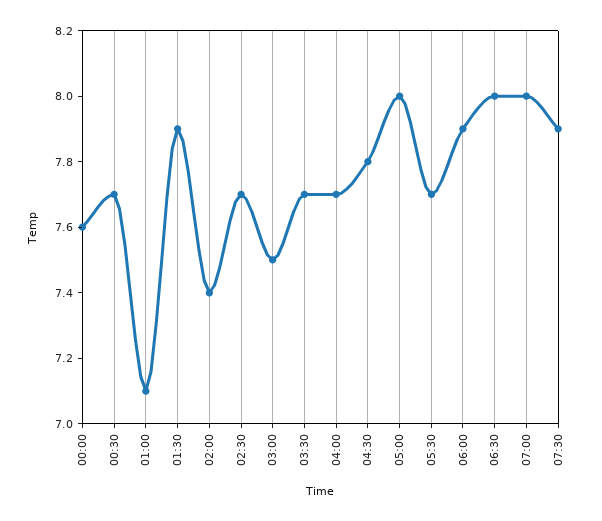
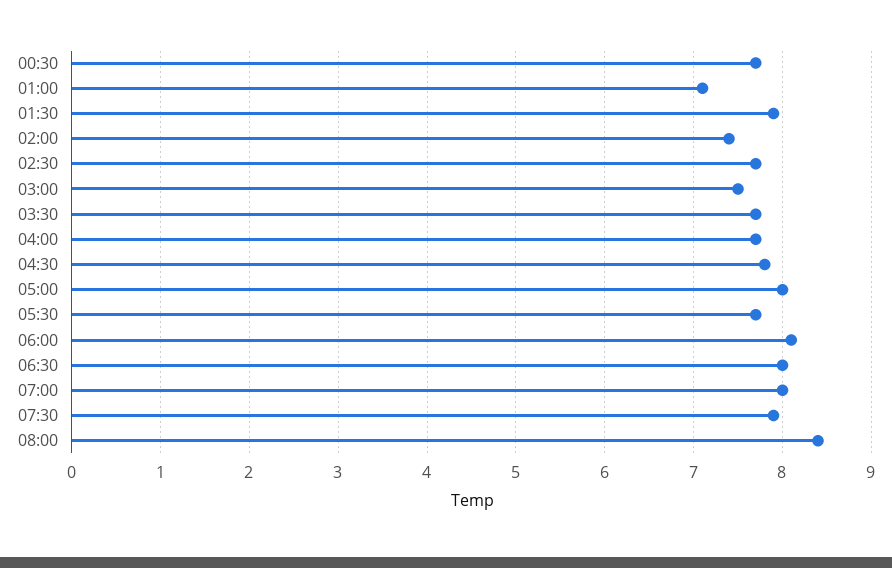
00:00: 7.6 -> none
06:00: 7.9 -> 8.1
08:00: none -> 8.4

